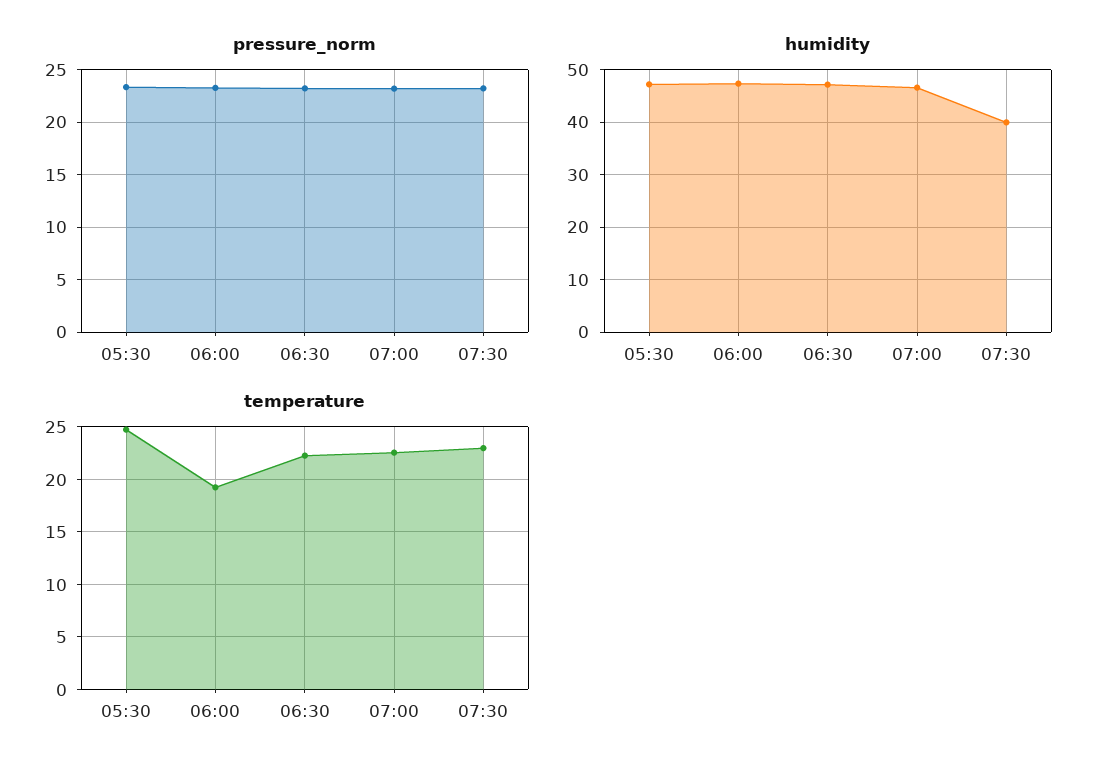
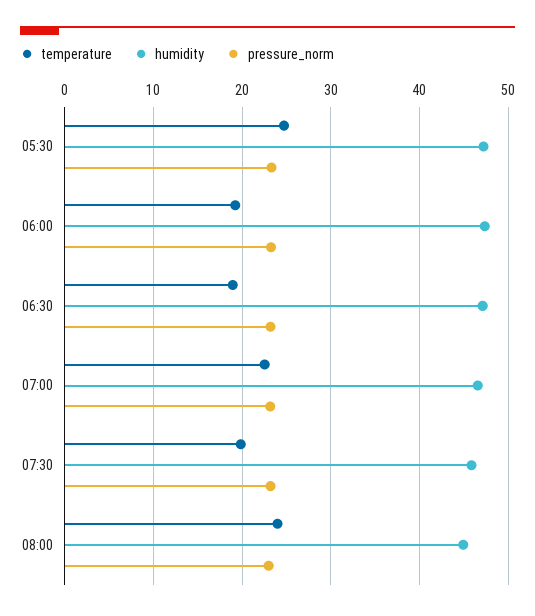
humidity, 07:30: 40 -> 46
temperature, 06:30: 22 -> 19
temperature, 07:30: 23 -> 20
temperature, 08:00: none -> 24
humidity, 08:00: none -> 45
pressure_norm, 08:00: none -> 23

